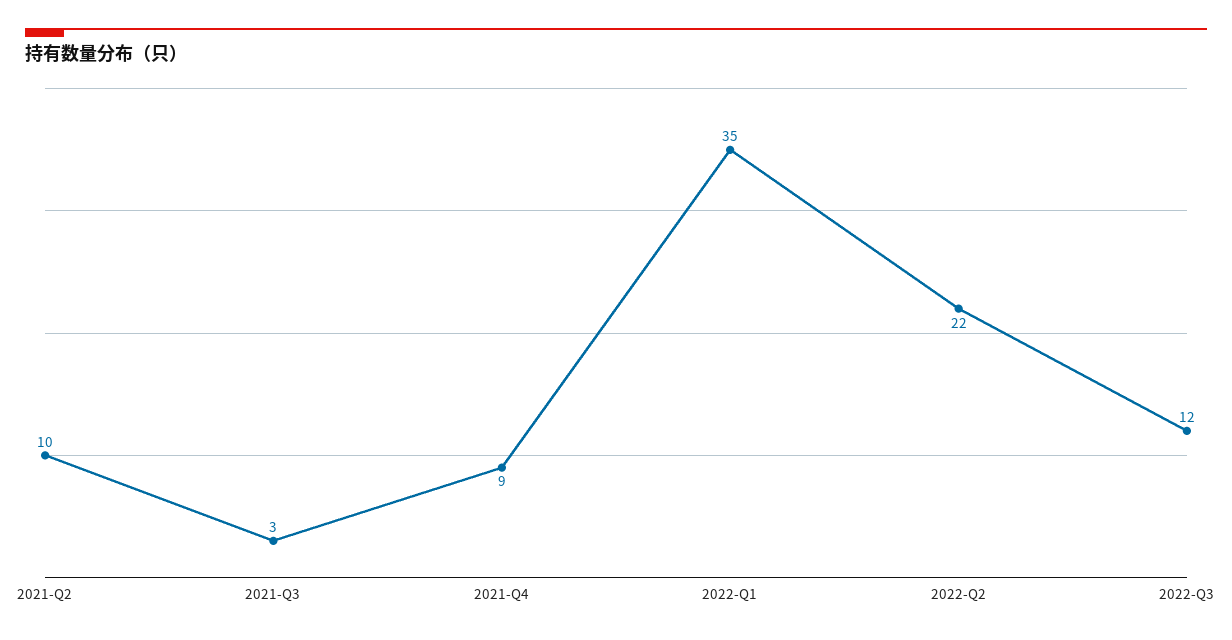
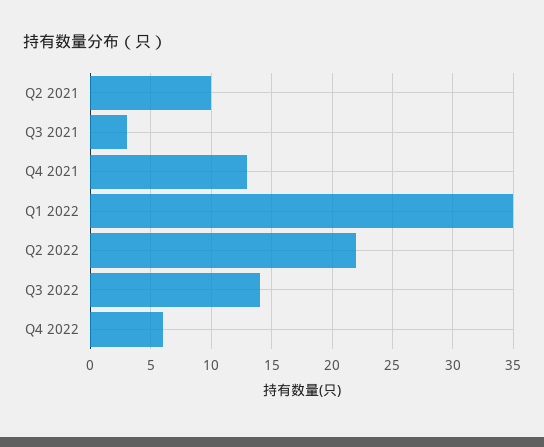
2021-Q4: 9 -> 13
2022-Q3: 12 -> 14
Q4 2022: none -> 6

